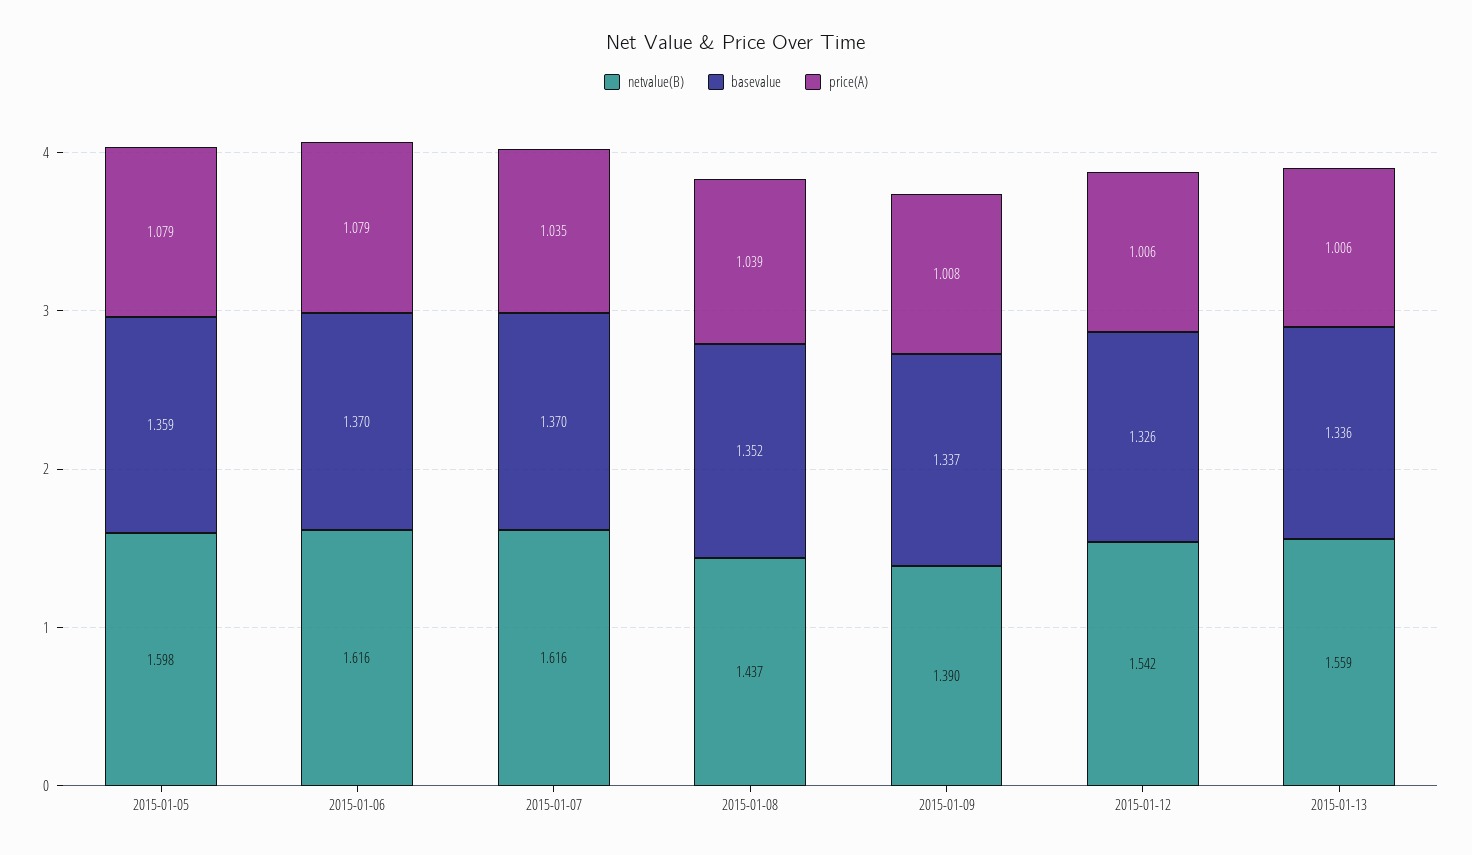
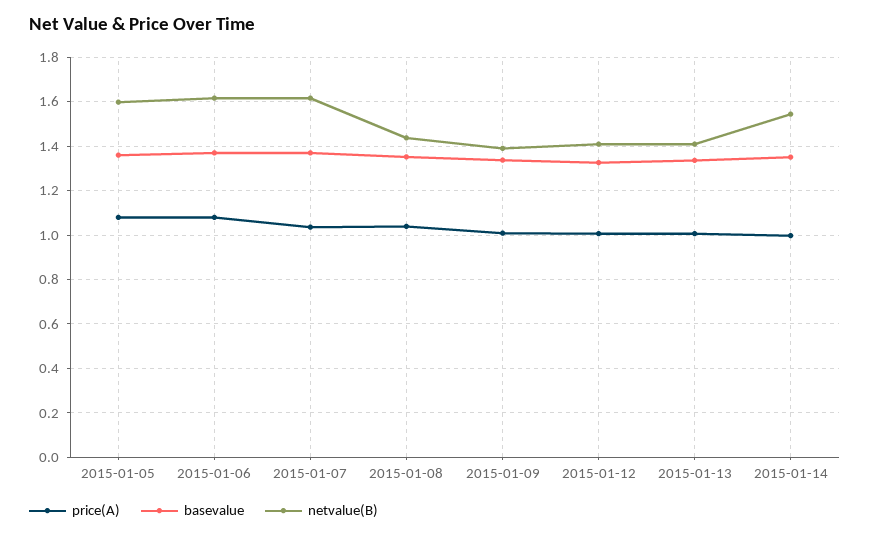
netvalue(B), 2015-01-12: 1.542 -> 1.4
netvalue(B), 2015-01-13: 1.559 -> 1.4
price(A), 2015-01-14: none -> 1
basevalue, 2015-01-14: none -> 1.35
netvalue(B), 2015-01-14: none -> 1.55

